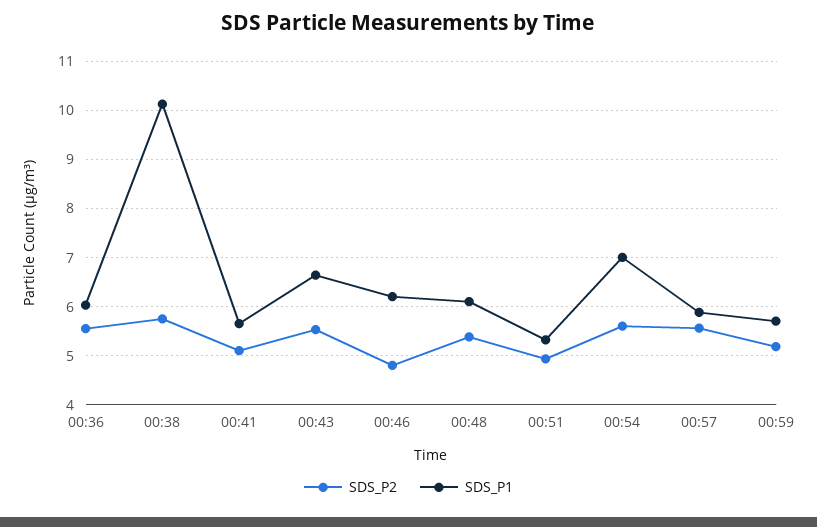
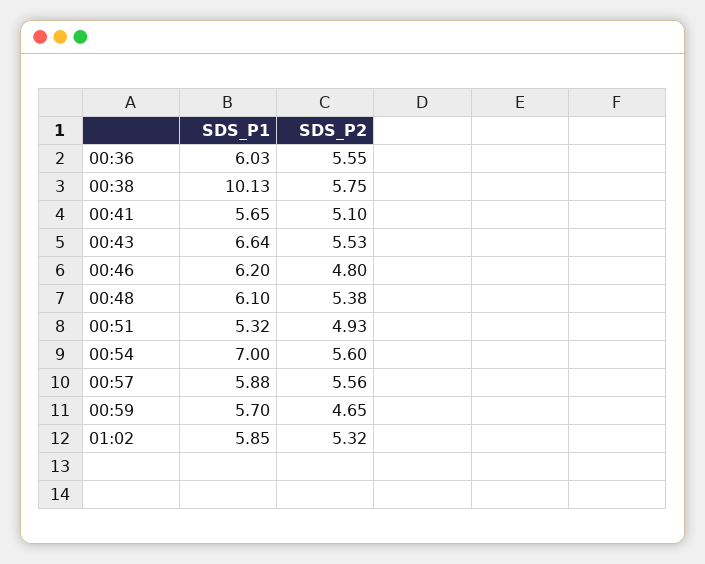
SDS_P2, 00:59: 5.2 -> 4.65
SDS_P1, 01:02: none -> 5.85
SDS_P2, 01:02: none -> 5.32

